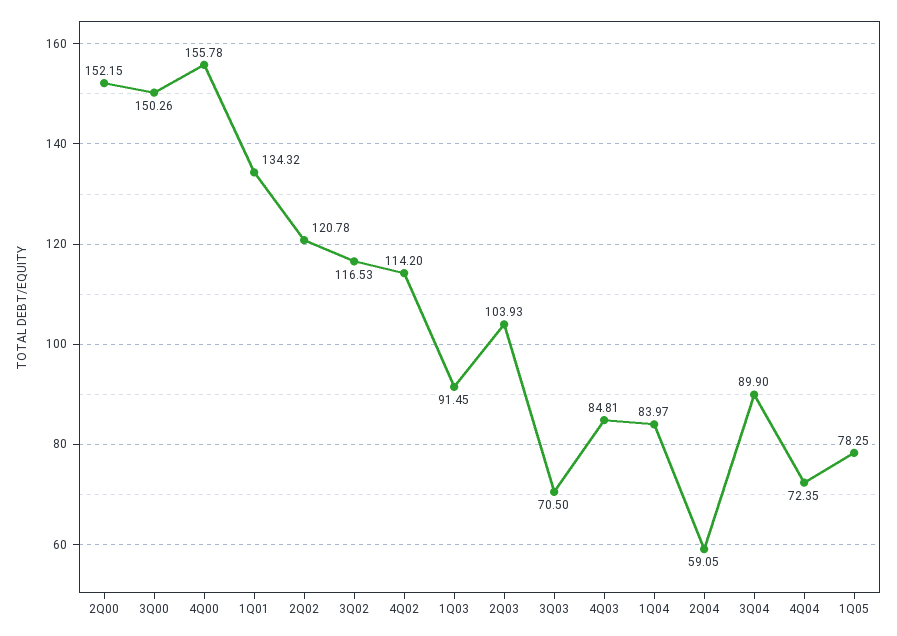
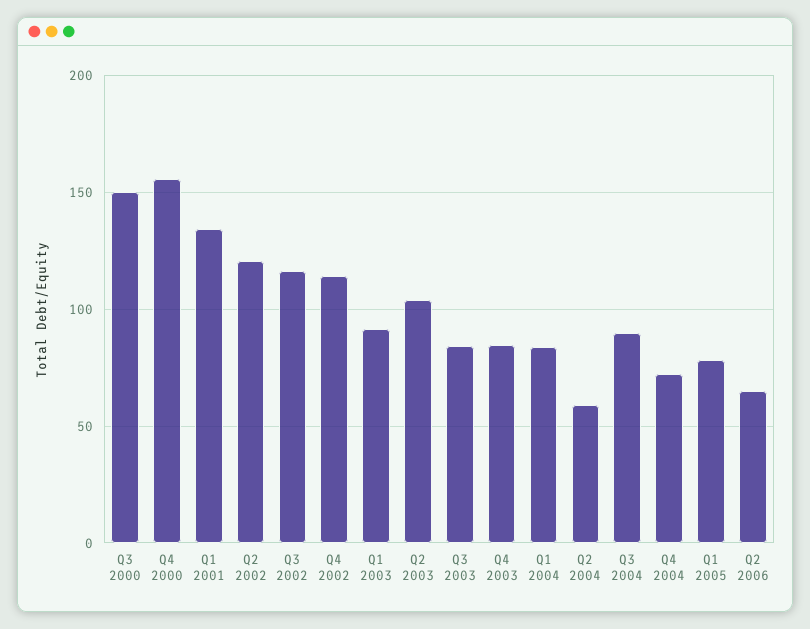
2Q00: 152.15 -> none
3Q03: 70.5 -> 85
Q2 2006: none -> 65

